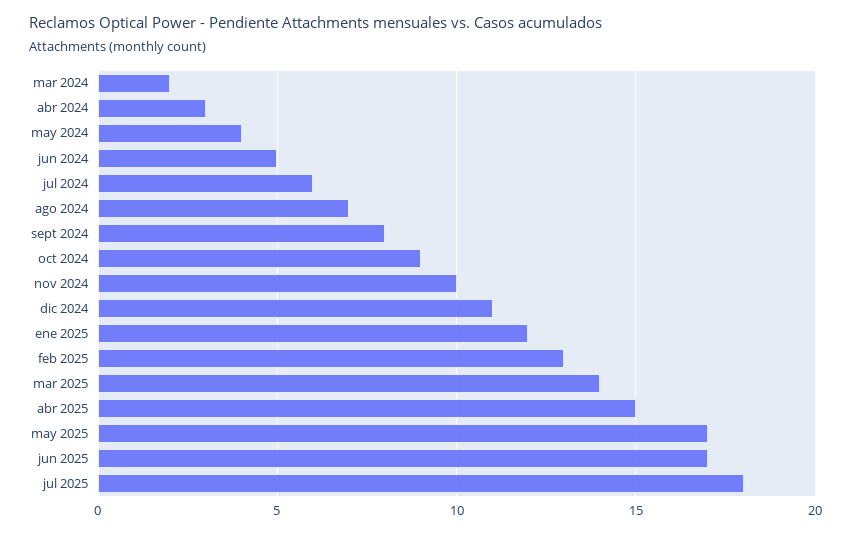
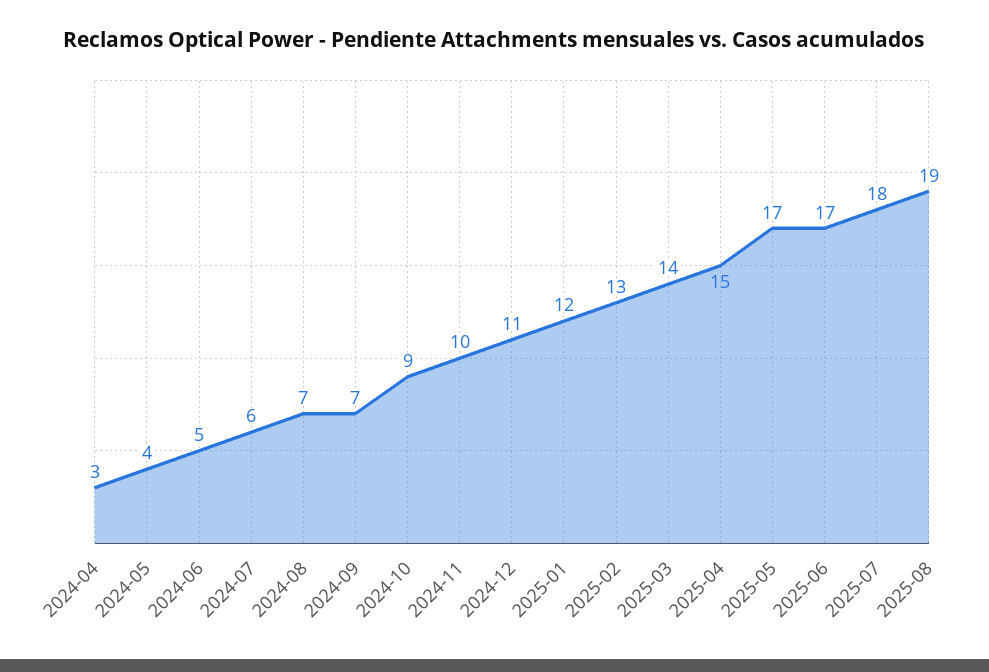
mar 2024: 2 -> none
sept 2024: 8 -> 7
2025-08: none -> 19

